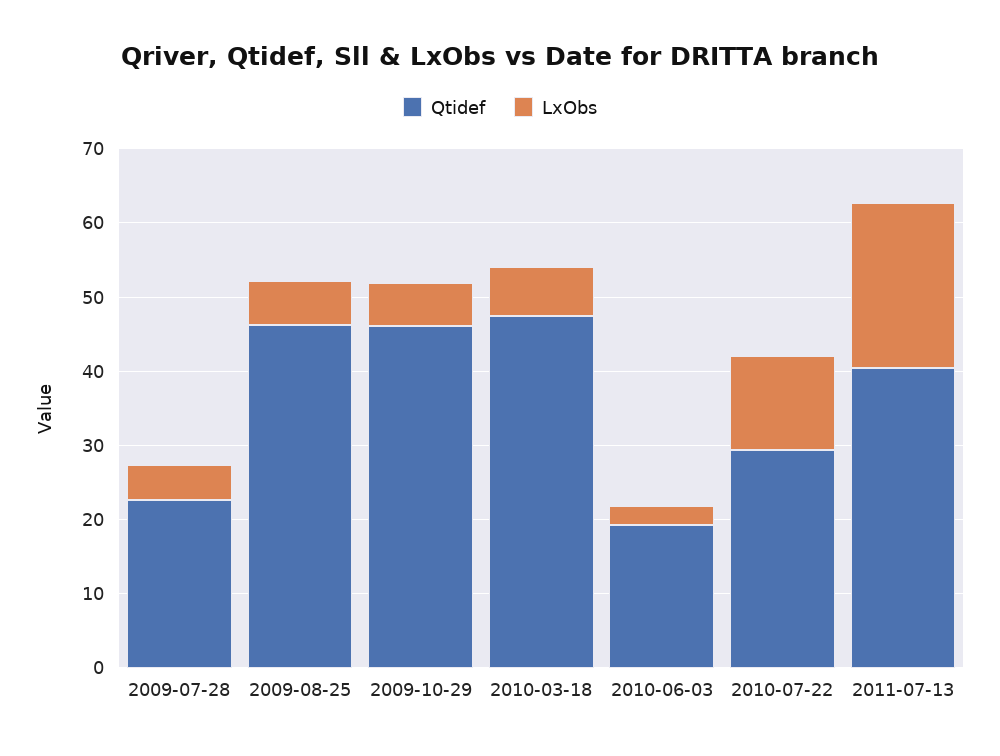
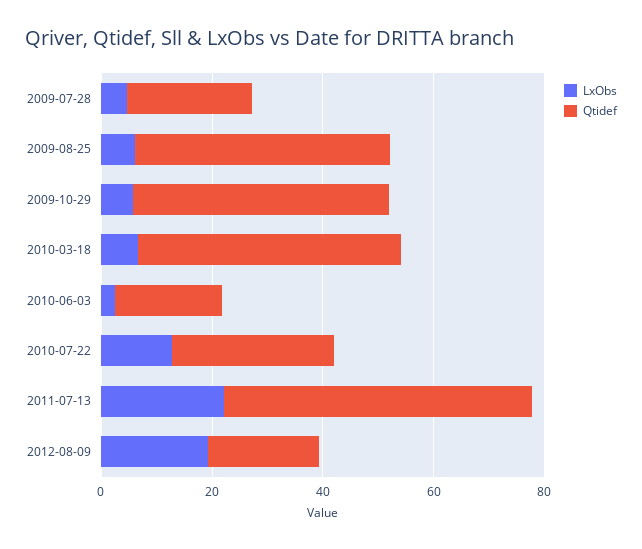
Qtidef, 2011-07-13: 40 -> 55
LxObs, 2012-08-09: none -> 20
Qtidef, 2012-08-09: none -> 20

